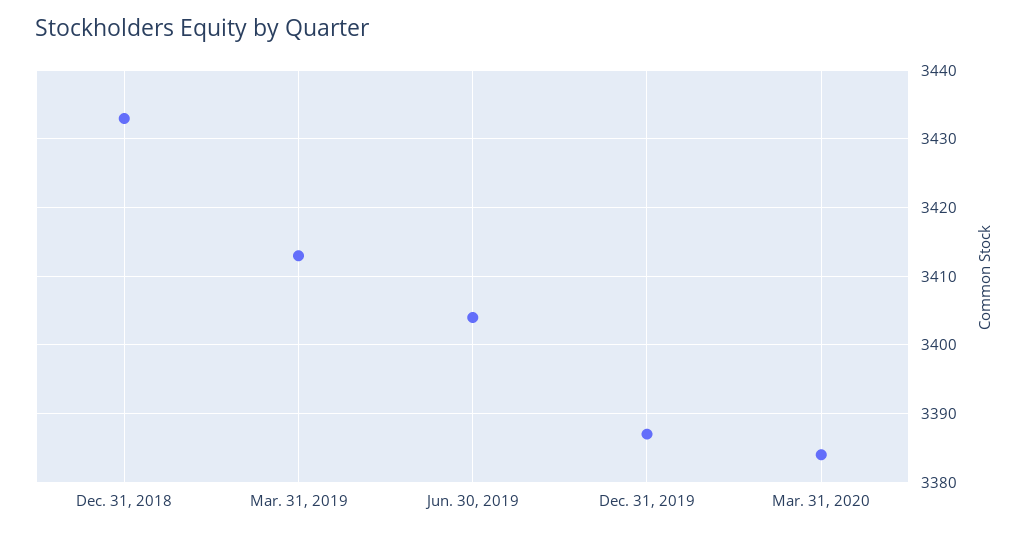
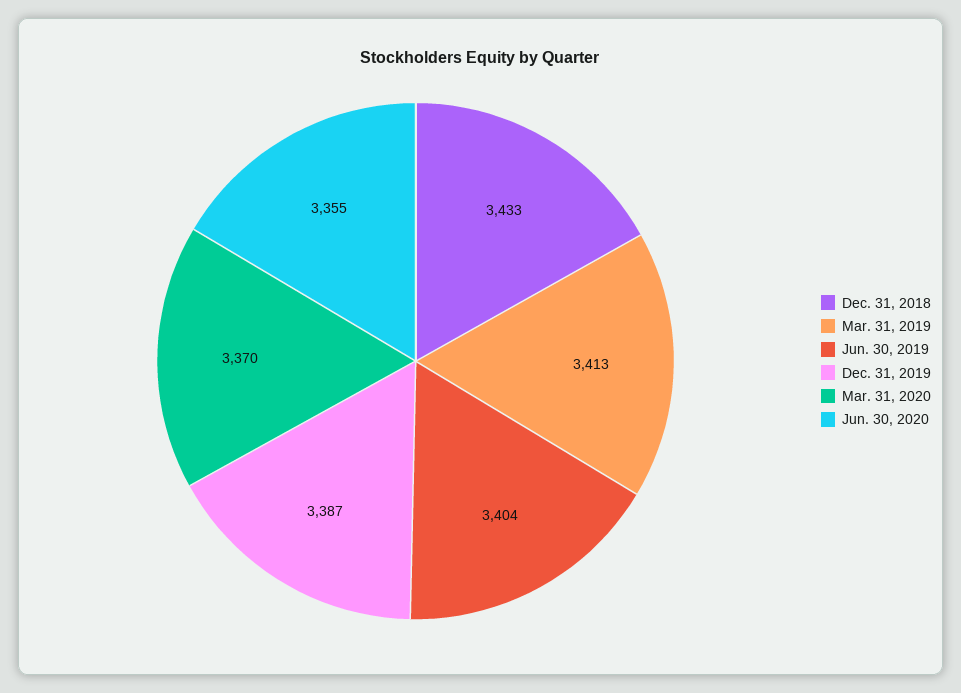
Mar. 31, 2020: 3384 -> 3370
Jun. 30, 2020: none -> 3355

